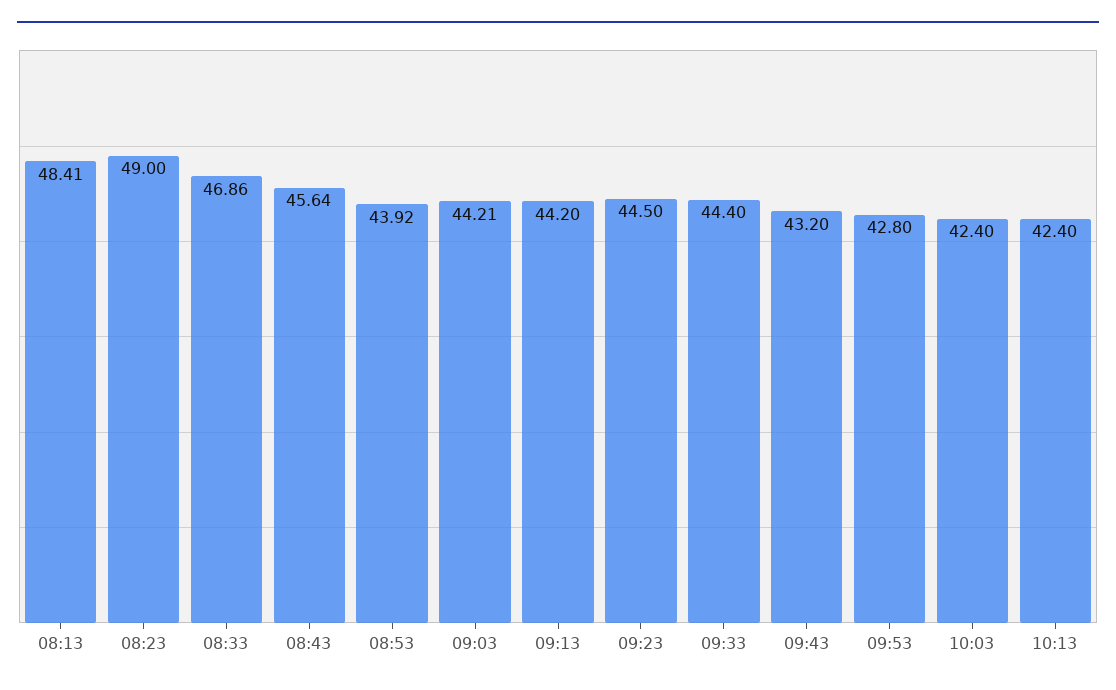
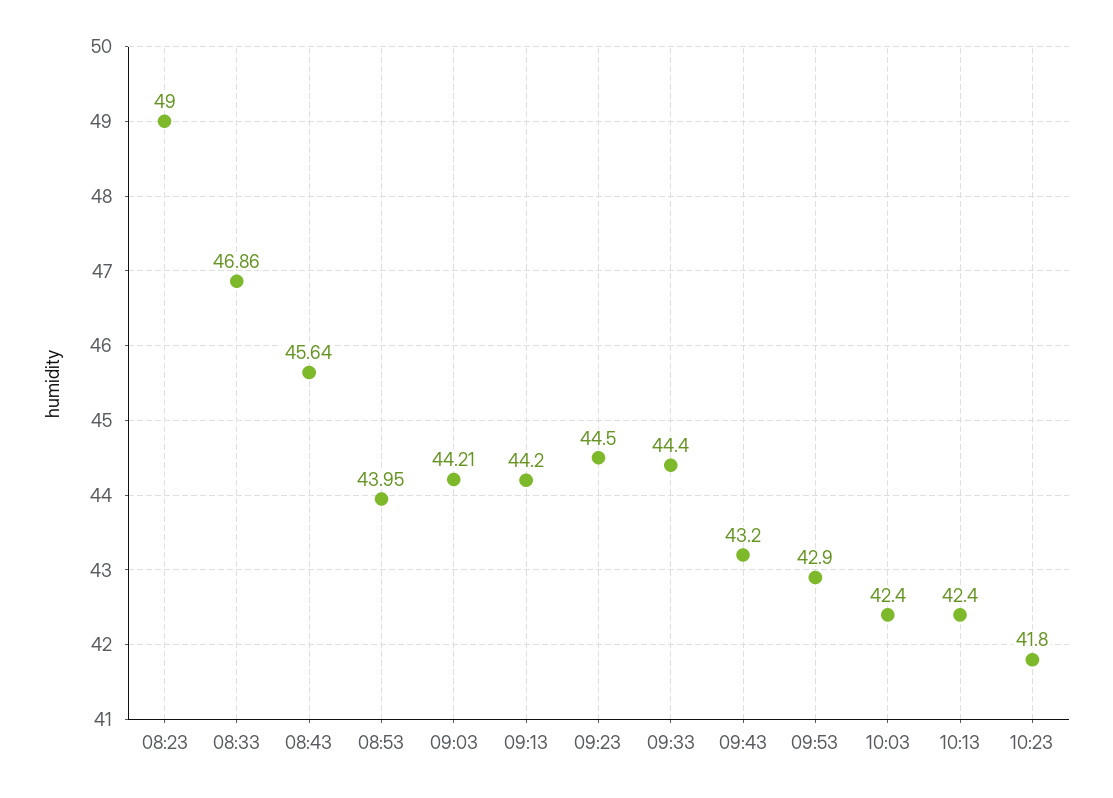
08:13: 48.41 -> none
08:53: 43.92 -> 43.95
09:53: 42.8 -> 42.9
10:23: none -> 41.8

